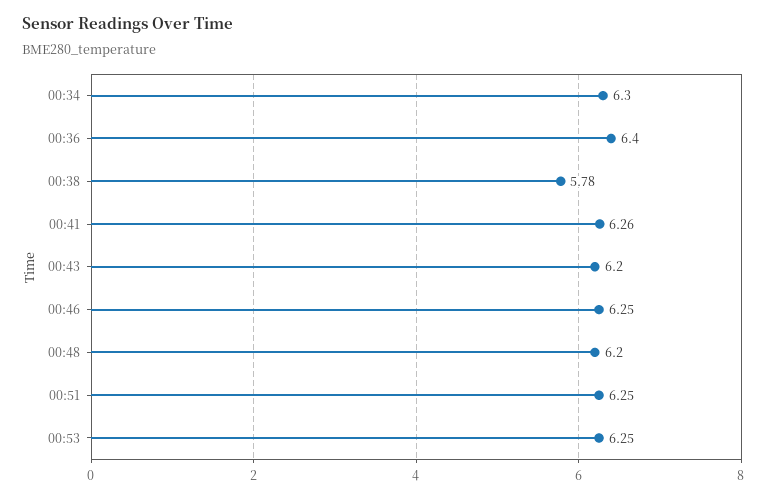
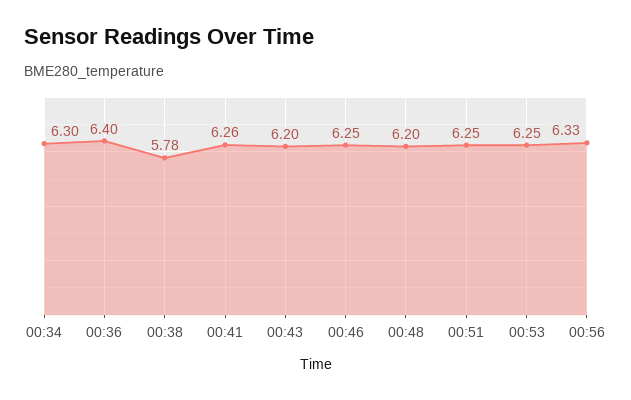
00:56: none -> 6.33

